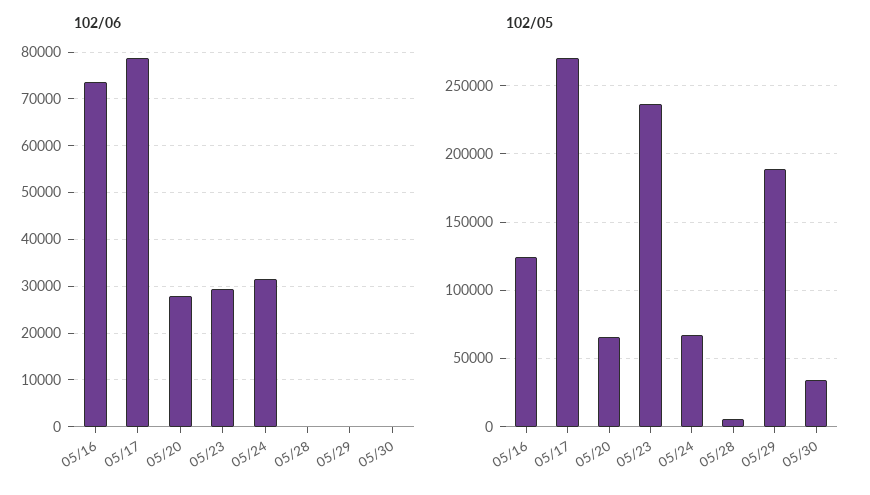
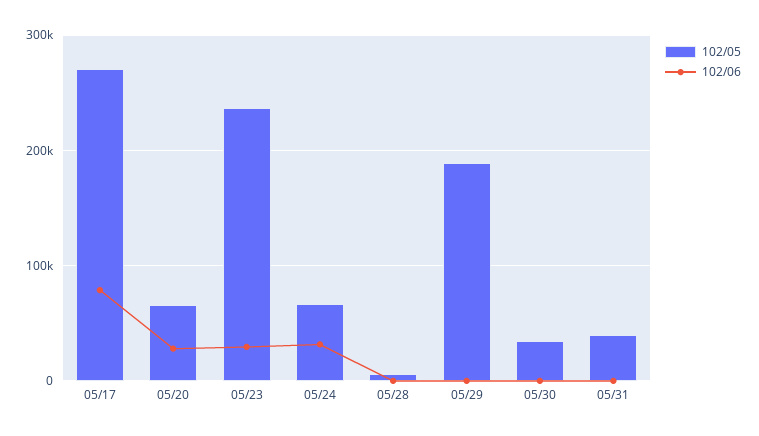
102/06, 05/16: 74000 -> none
102/05, 05/16: 125000 -> none
102/05, 05/31: none -> 40000
102/06, 05/31: none -> 0

